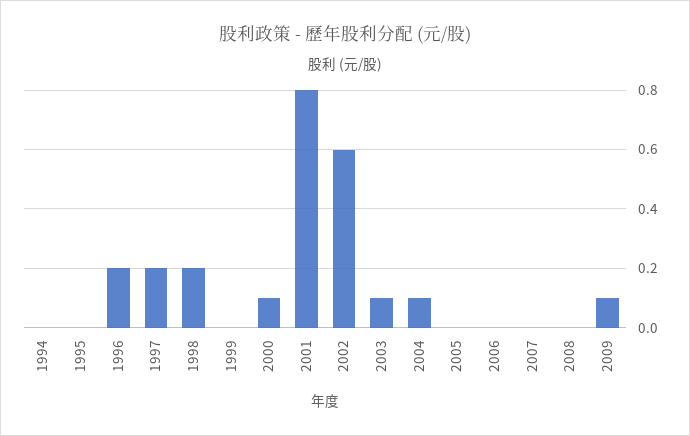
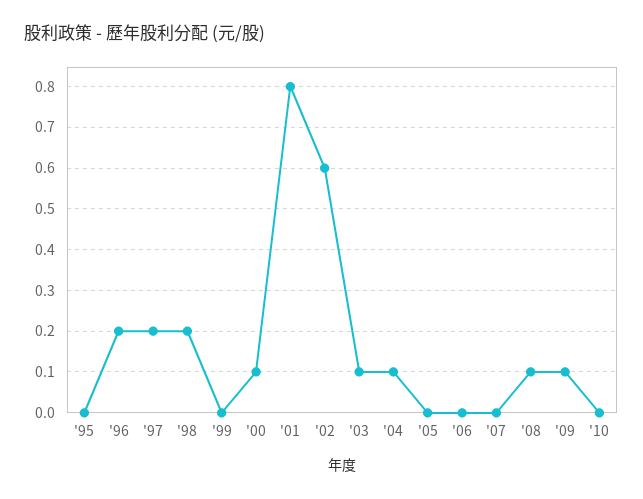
1994: 0 -> none
2008: 0 -> 0.1
'10: none -> 0

